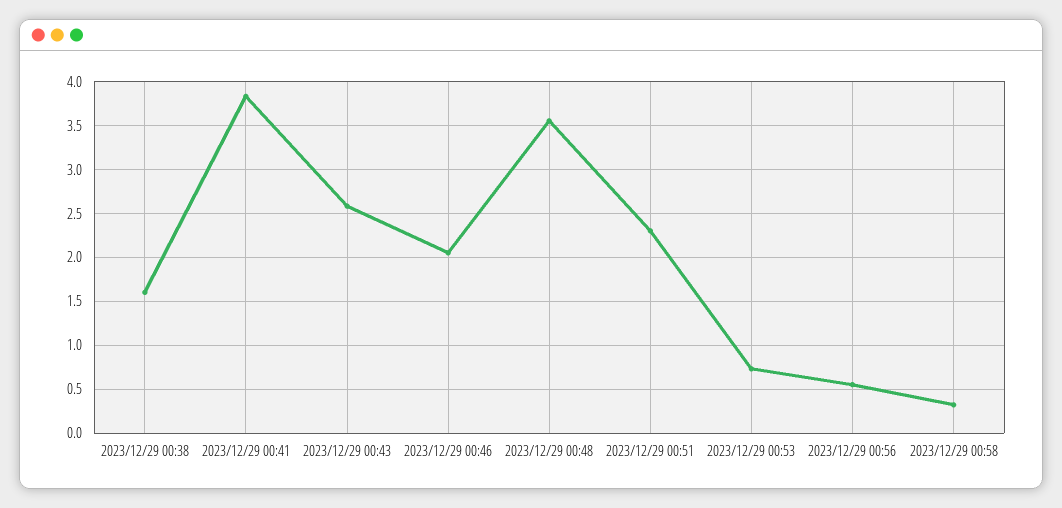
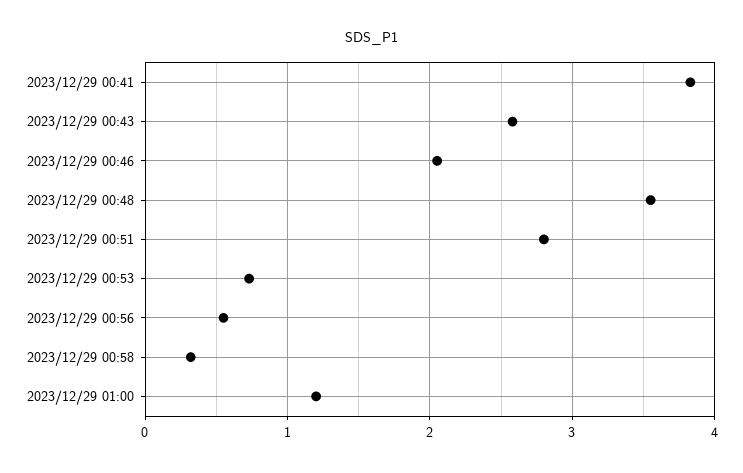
2023/12/29 00:38: 1.6 -> none
2023/12/29 00:51: 2.3 -> 2.8
2023/12/29 01:00: none -> 1.2

